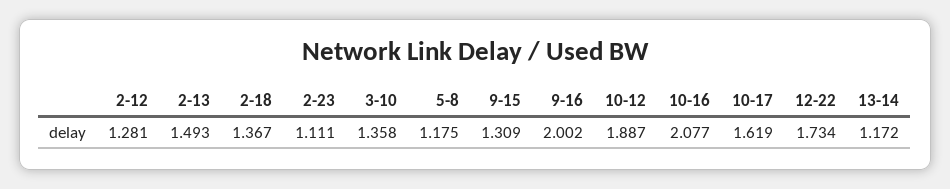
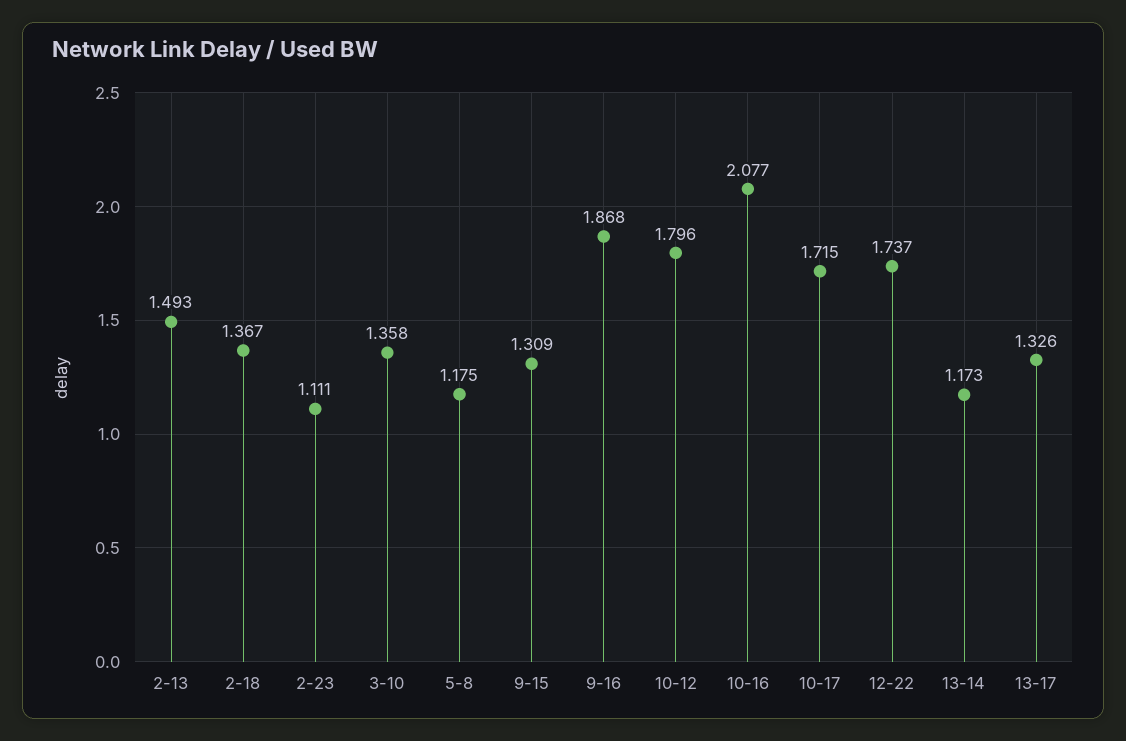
2-12: 1.281 -> none
9-16: 2.002 -> 1.868
10-12: 1.887 -> 1.796
10-17: 1.619 -> 1.715
12-22: 1.734 -> 1.737
13-14: 1.172 -> 1.173
13-17: none -> 1.326

